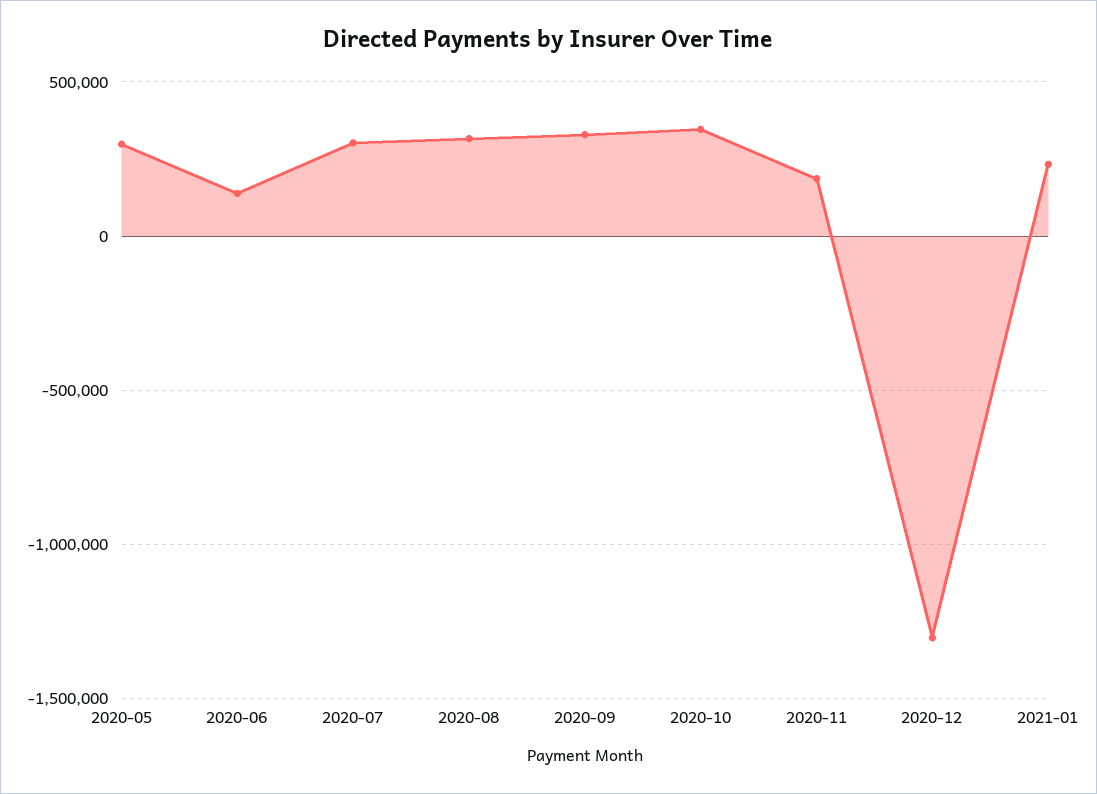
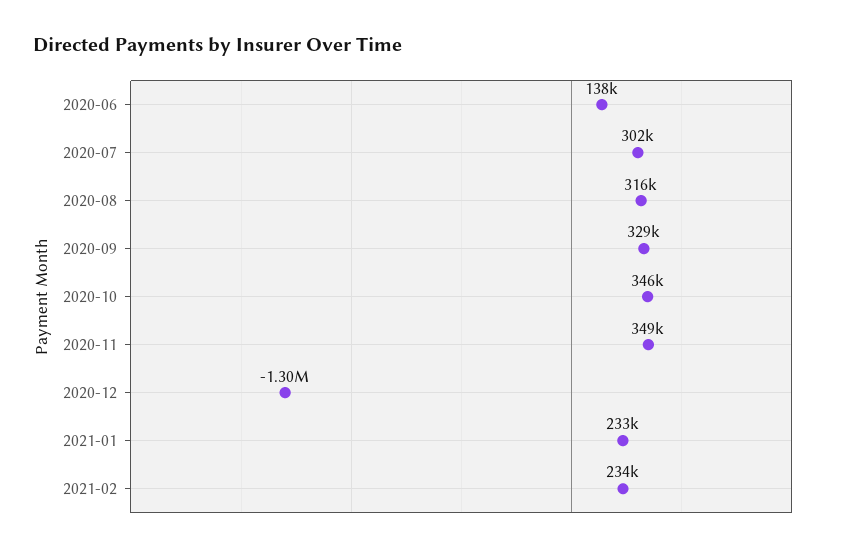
2020-05: 300000 -> none
2020-11: 200000 -> 349000
2021-02: none -> 234000

